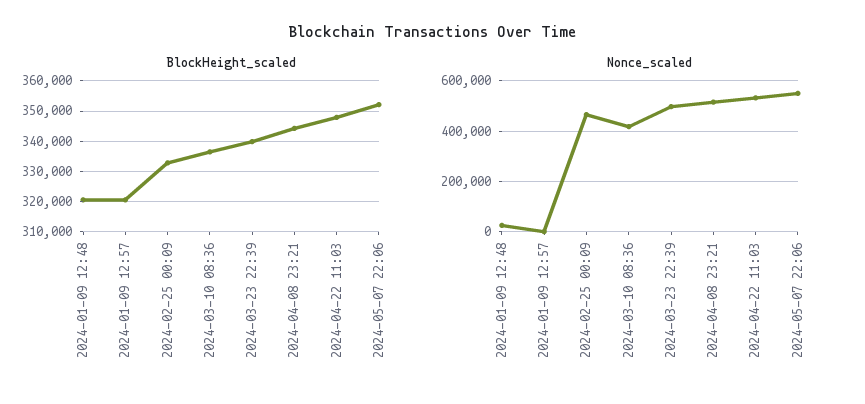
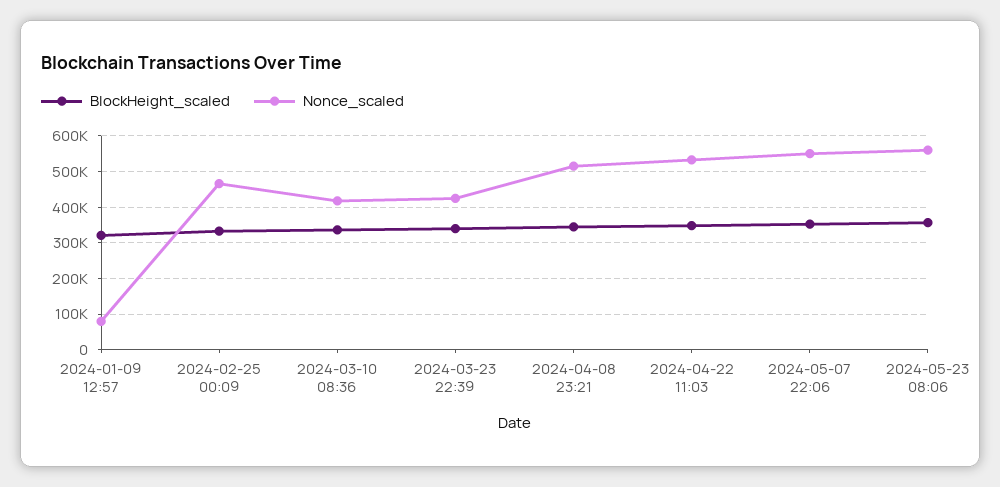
BlockHeight_scaled, 2024-01-09 12:48: 320000 -> none
Nonce_scaled, 2024-01-09 12:48: 25000 -> none
Nonce_scaled, 2024-01-09 12:57: 0 -> 80000
Nonce_scaled, 2024-03-23 22:39: 500000 -> 420000
BlockHeight_scaled, 2024-05-23 08:06: none -> 360000
Nonce_scaled, 2024-05-23 08:06: none -> 560000

